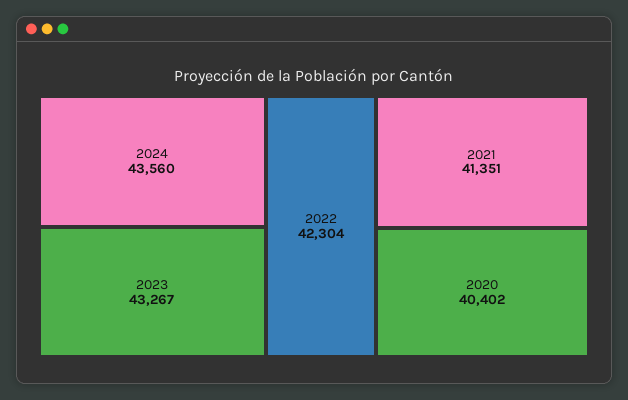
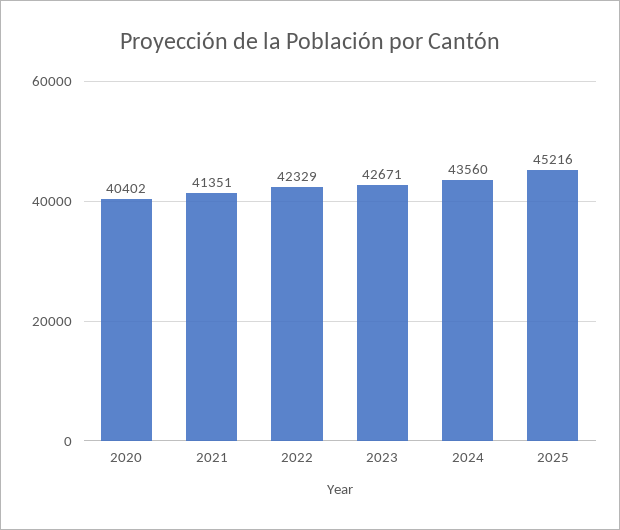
2023: 43267 -> 42671
2022: 42304 -> 42329
2025: none -> 45216

